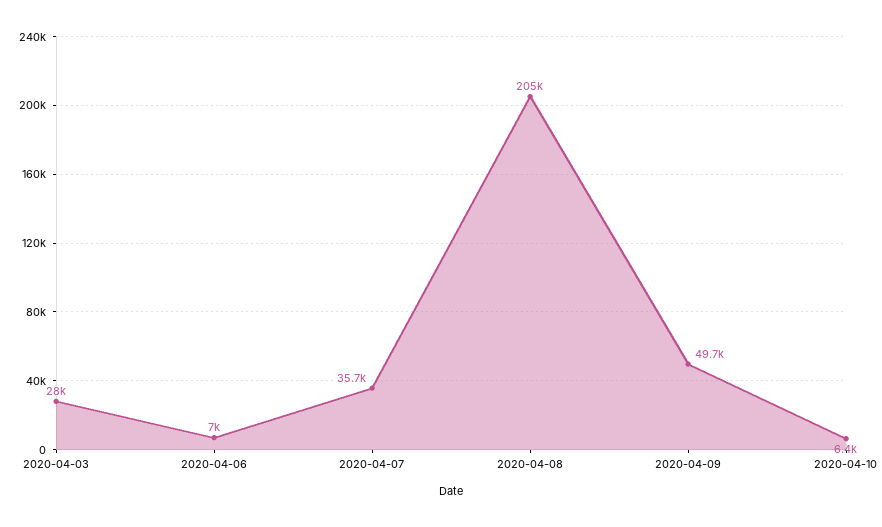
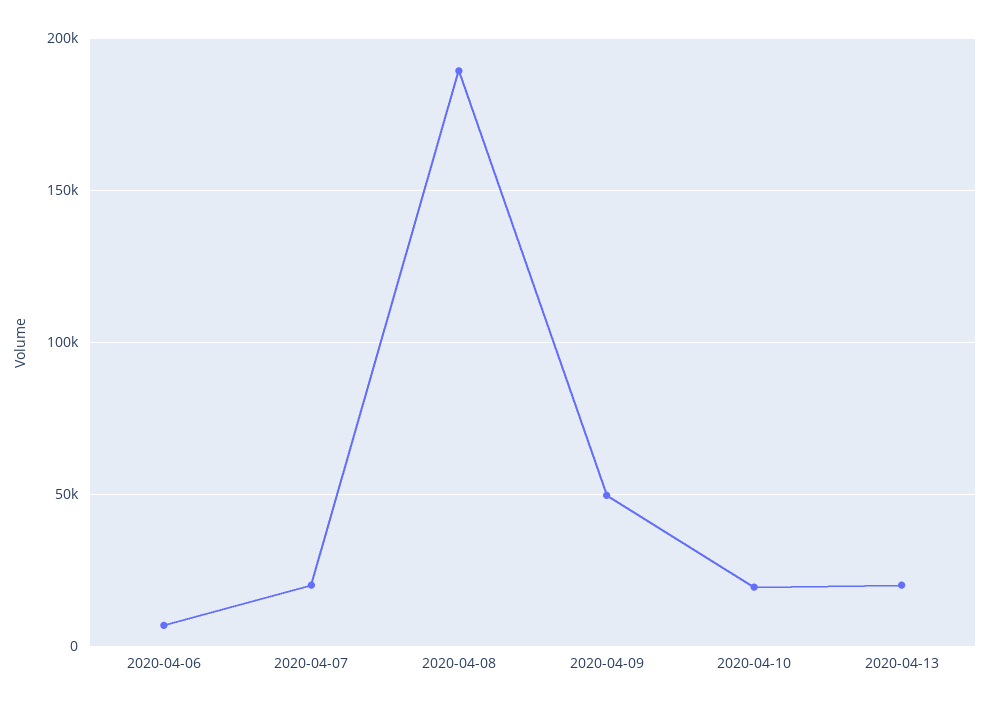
2020-04-03: 28000 -> none
2020-04-07: 35700 -> 20000
2020-04-08: 205000 -> 190000
2020-04-10: 6400 -> 20000
2020-04-13: none -> 20000

